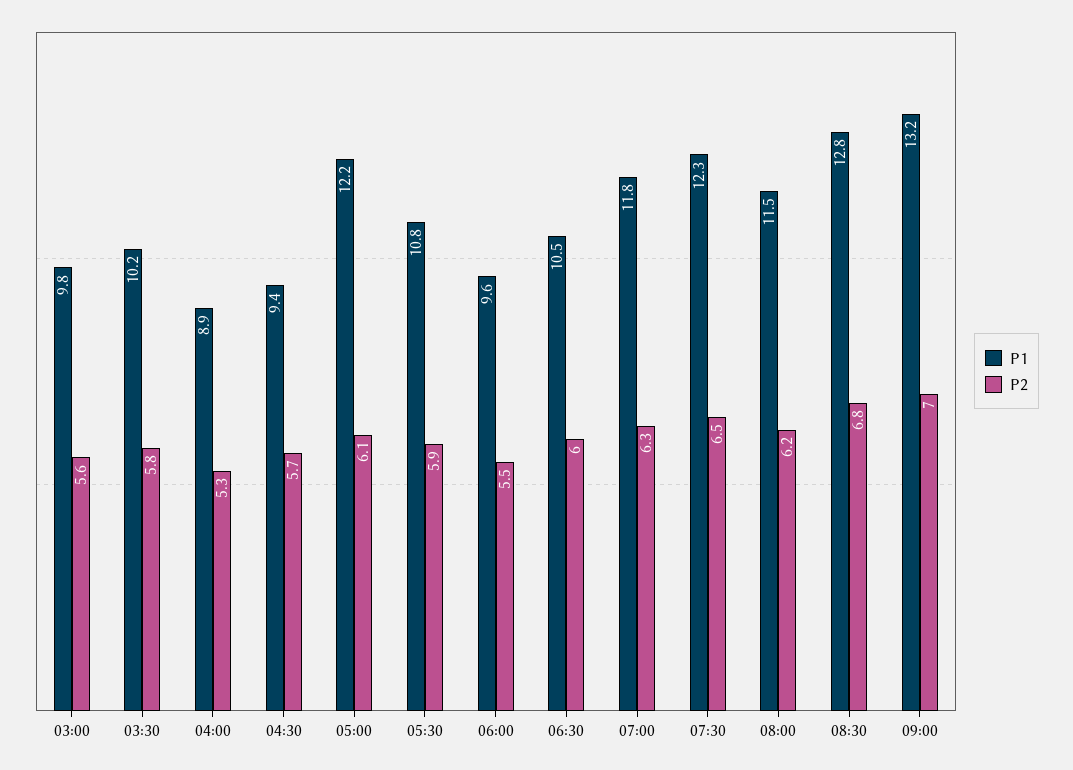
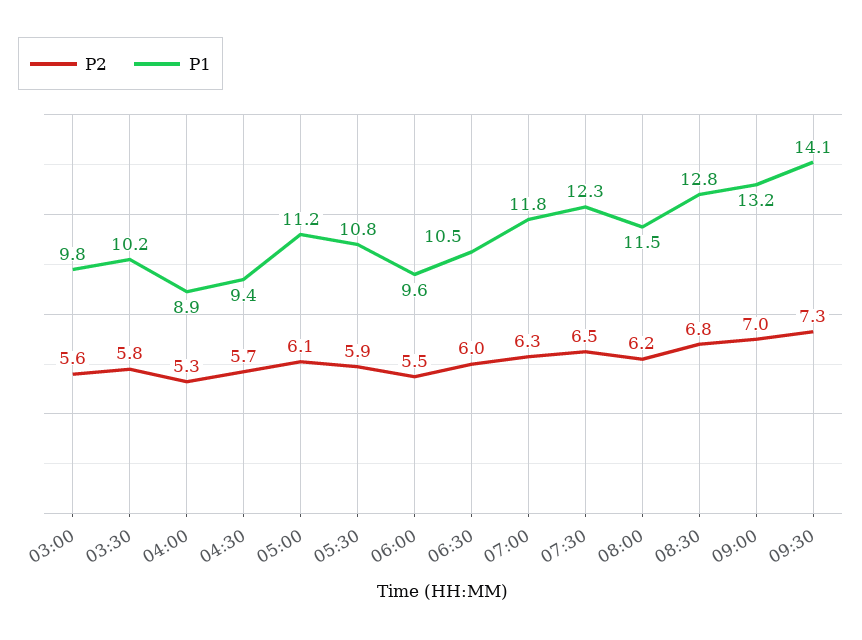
P1, 05:00: 12.2 -> 11.2
P2, 09:30: none -> 7.3
P1, 09:30: none -> 14.1

